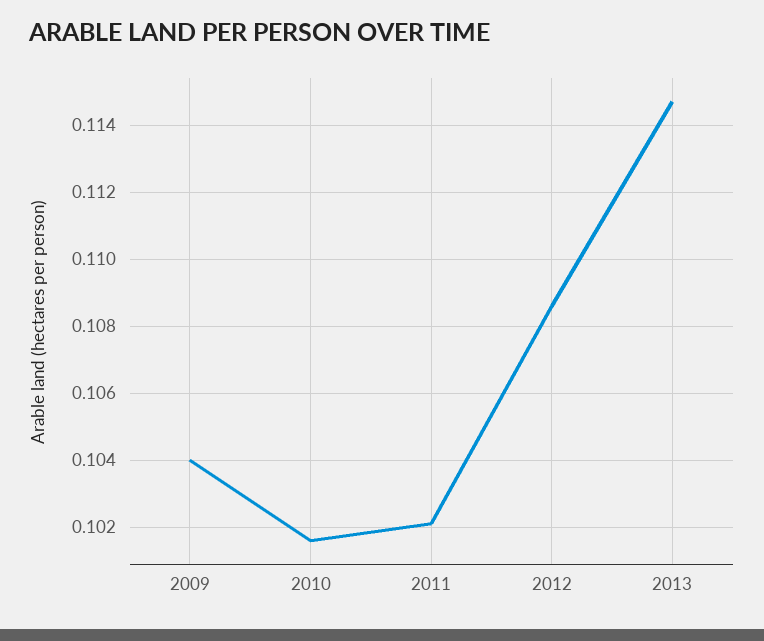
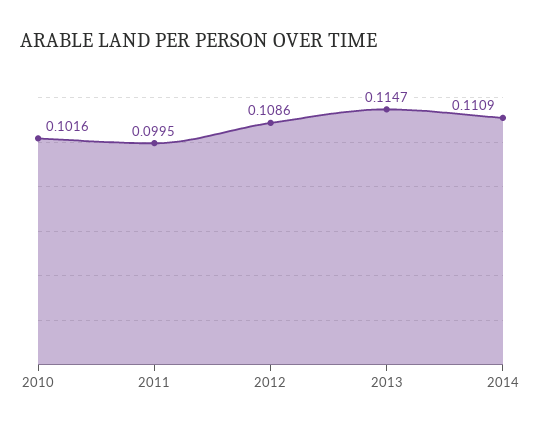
2009: 0.104 -> none
2011: 0.102 -> 0.0995
2014: none -> 0.1109

